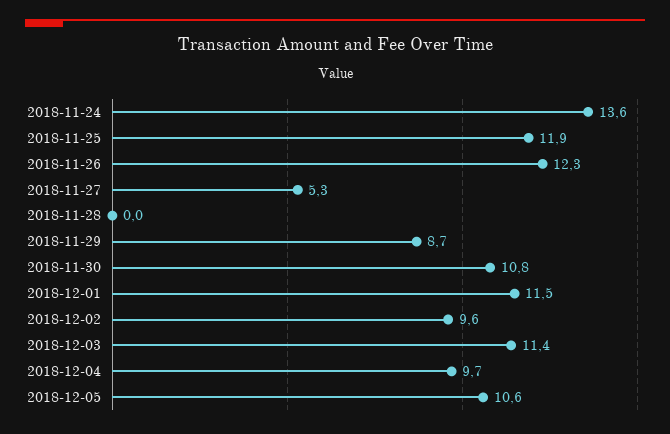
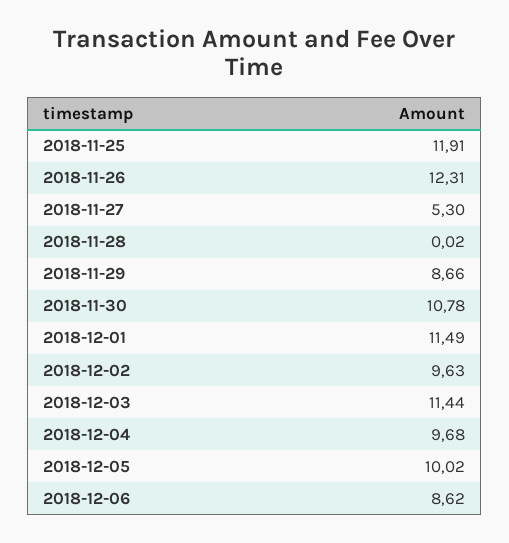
2018-11-24: 13.6 -> none
2018-12-05: 10.6 -> 10.02
2018-12-06: none -> 8.62

